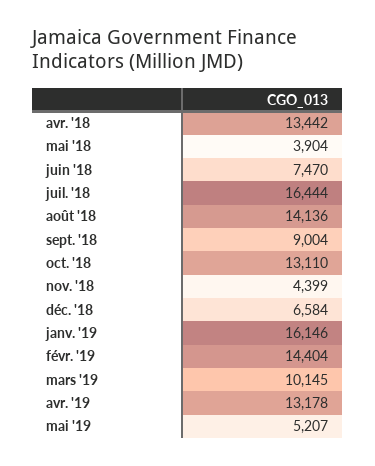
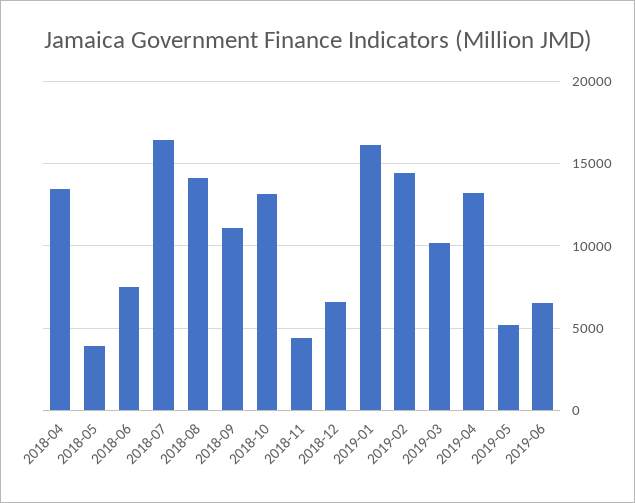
sept. '18: 9004 -> 11000
2019-06: none -> 6500

